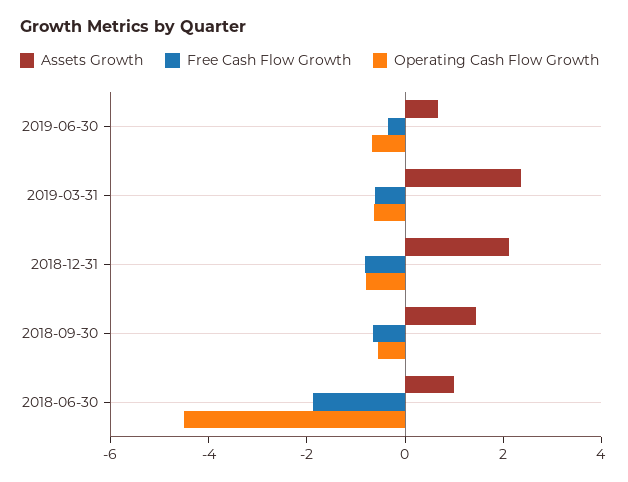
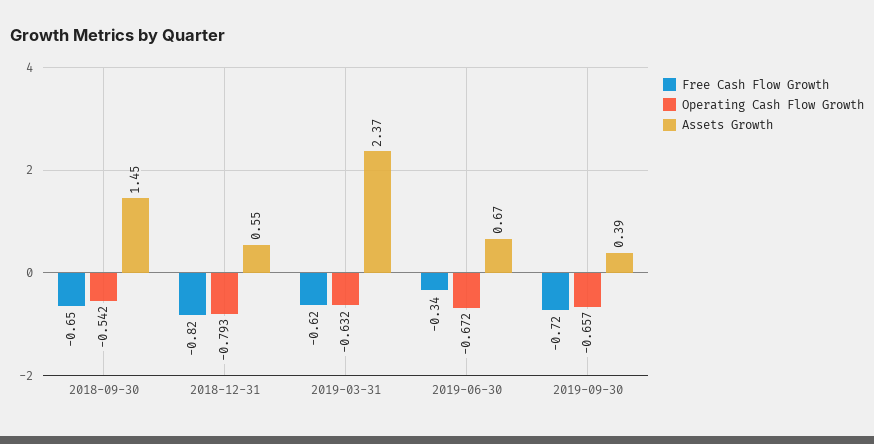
Assets Growth, 2018-12-31: 2 -> 0.55
Assets Growth, 2018-06-30: 1 -> none
Free Cash Flow Growth, 2018-06-30: -2 -> none
Operating Cash Flow Growth, 2018-06-30: -4.5 -> none
Free Cash Flow Growth, 2019-09-30: none -> -0.72
Operating Cash Flow Growth, 2019-09-30: none -> -0.657
Assets Growth, 2019-09-30: none -> 0.39

